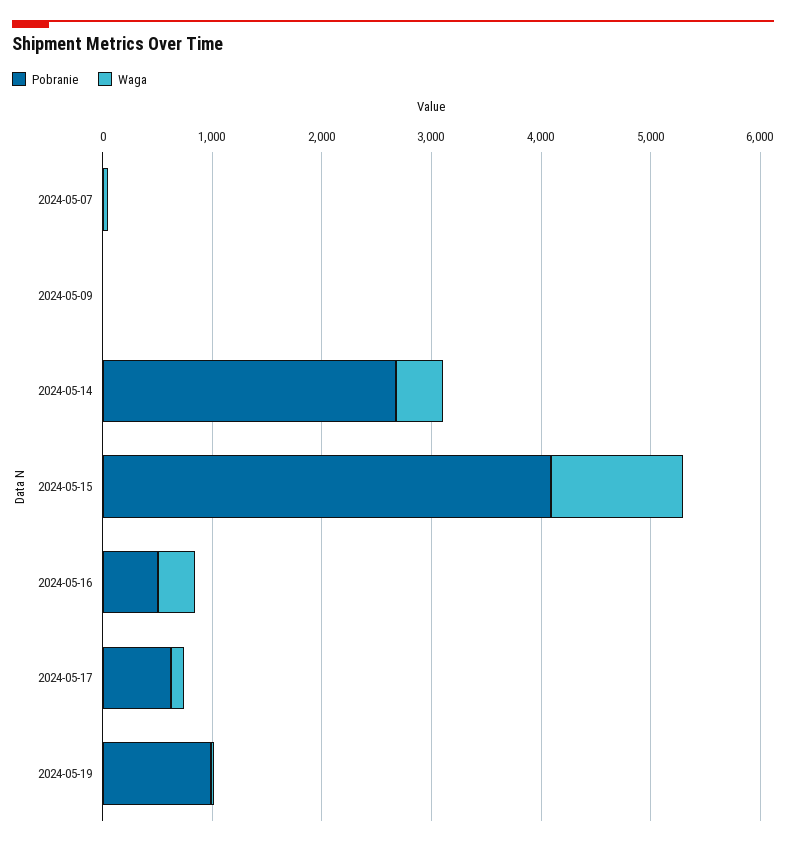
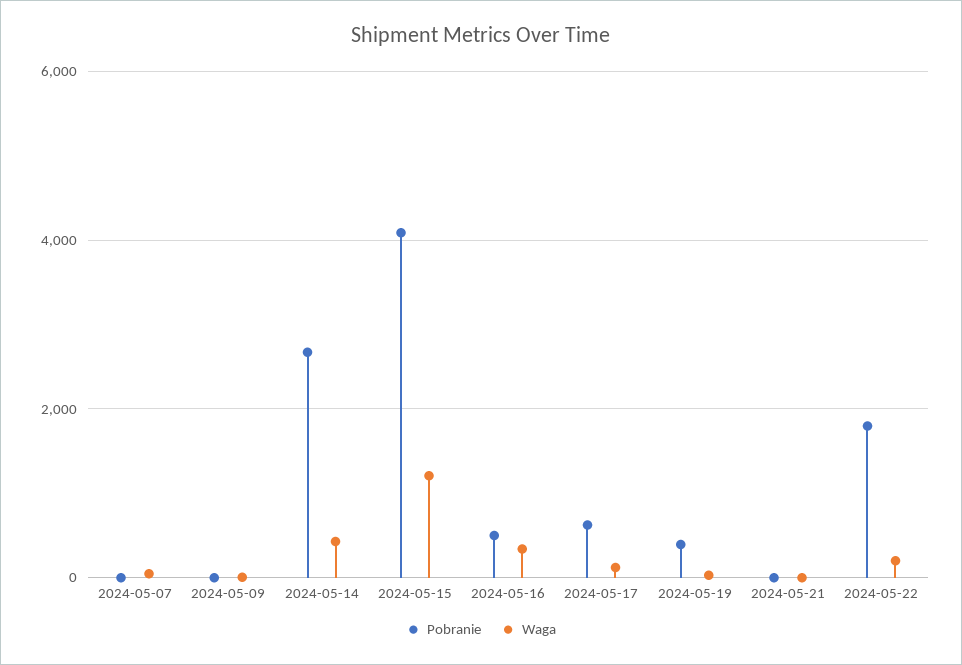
Pobranie, 2024-05-19: 1000 -> 400
Pobranie, 2024-05-21: none -> 0
Waga, 2024-05-21: none -> 0
Pobranie, 2024-05-22: none -> 1800
Waga, 2024-05-22: none -> 200

